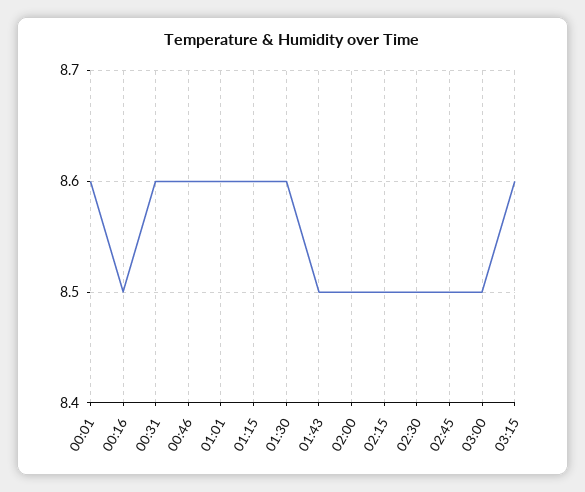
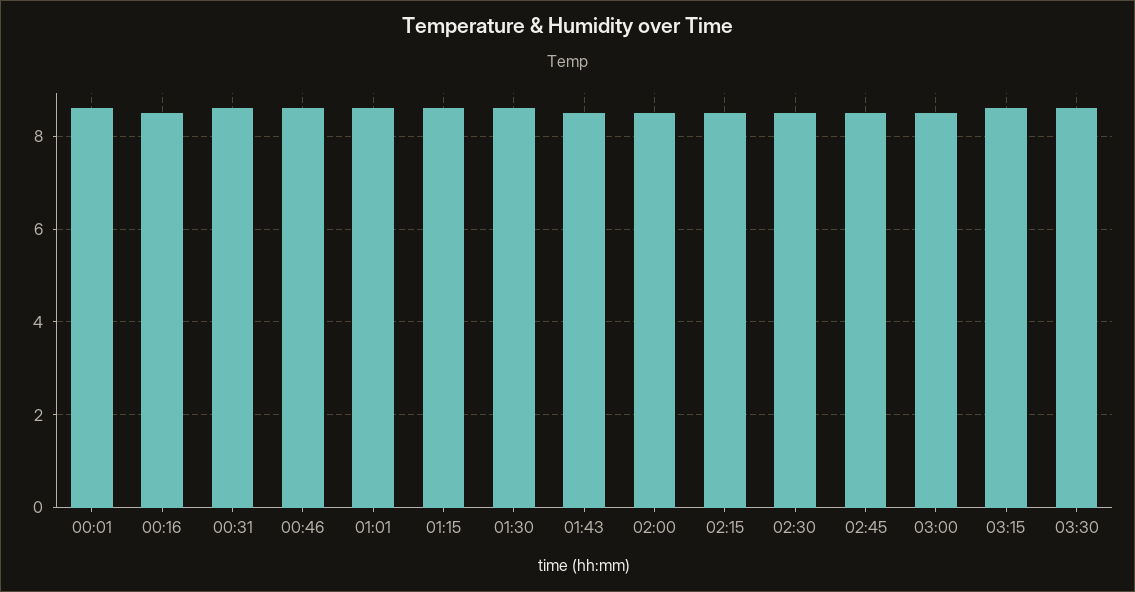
03:30: none -> 8.5

